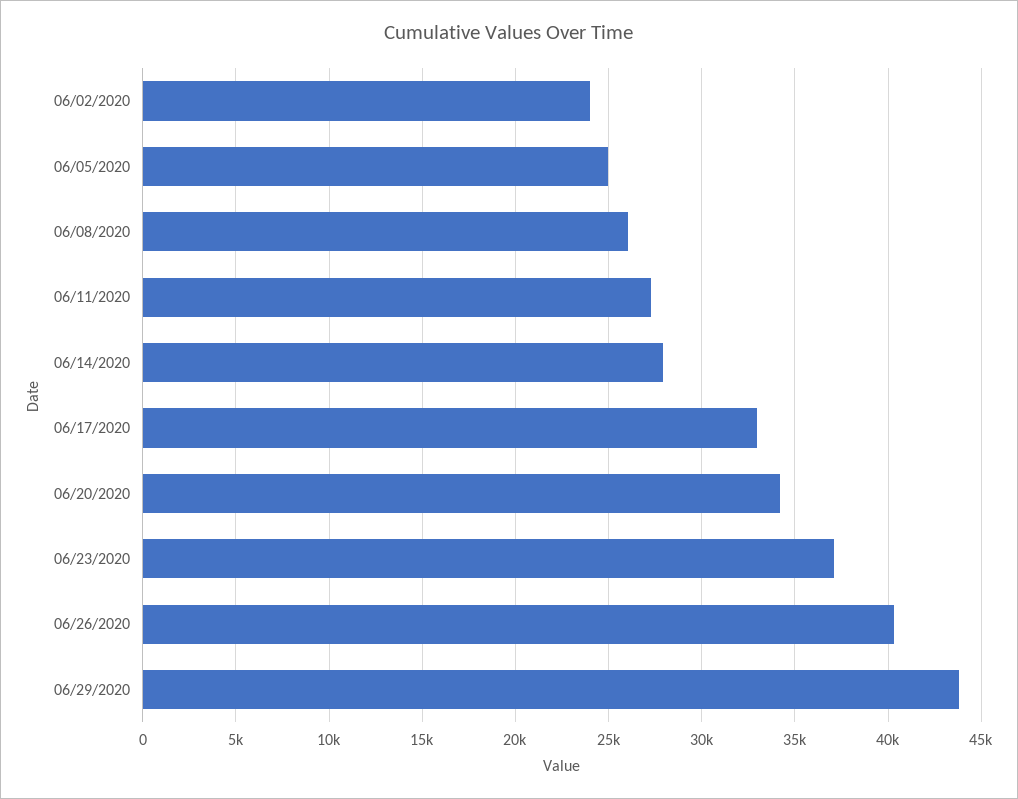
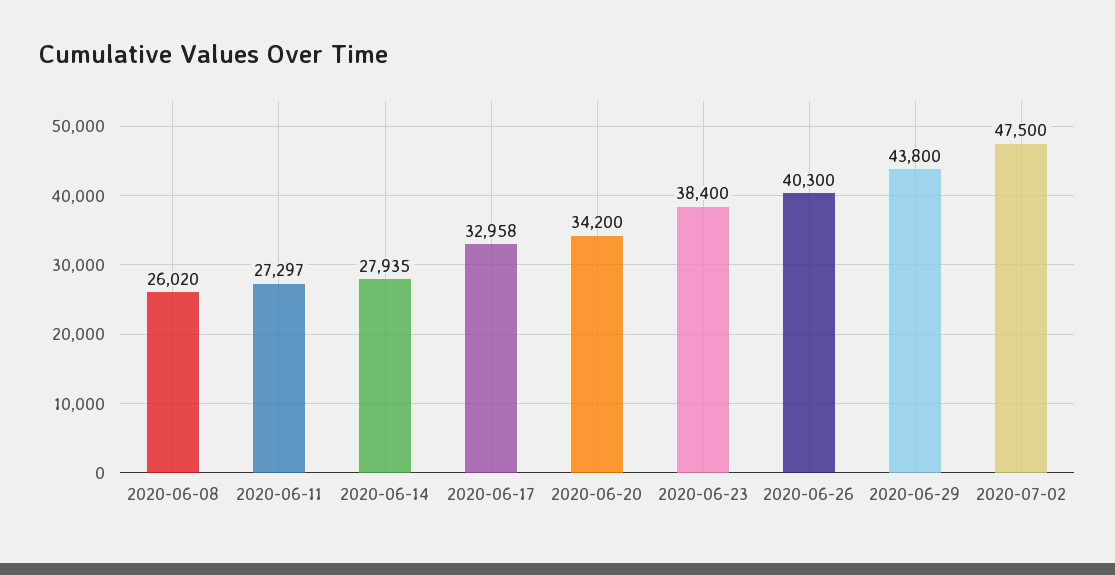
06/02/2020: 24000 -> none
06/05/2020: 25000 -> none
06/23/2020: 37000 -> 38400
2020-07-02: none -> 47500

